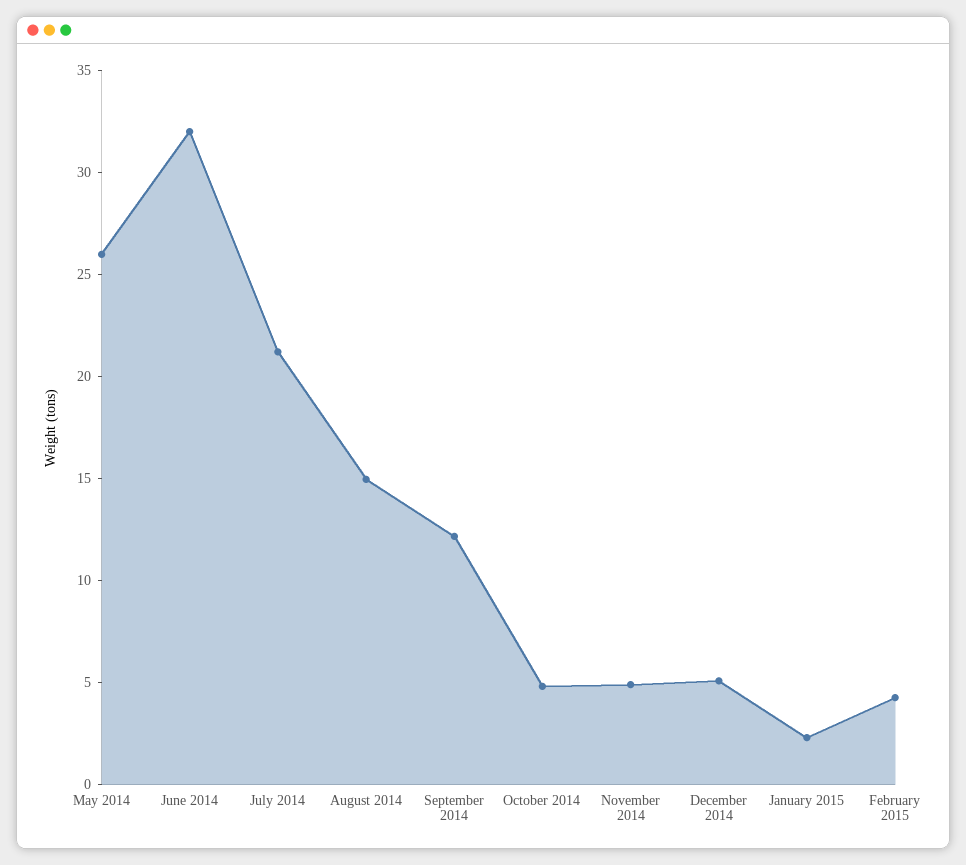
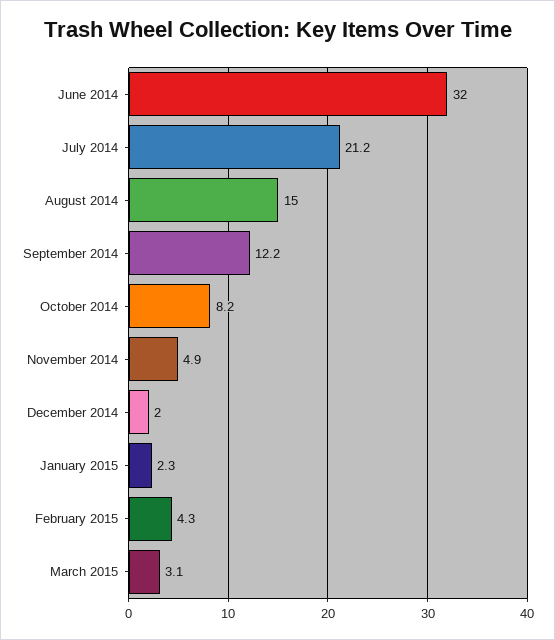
May 2014: 26 -> none
October 2014: 5 -> 8.2
December 2014: 5 -> 2
March 2015: none -> 3.1

